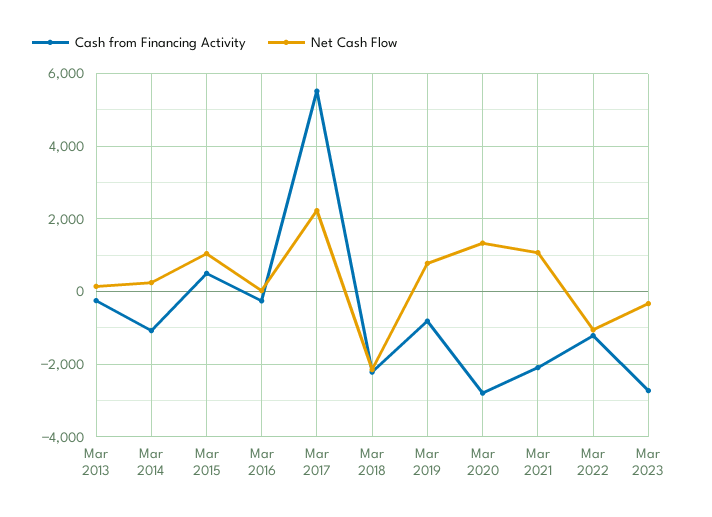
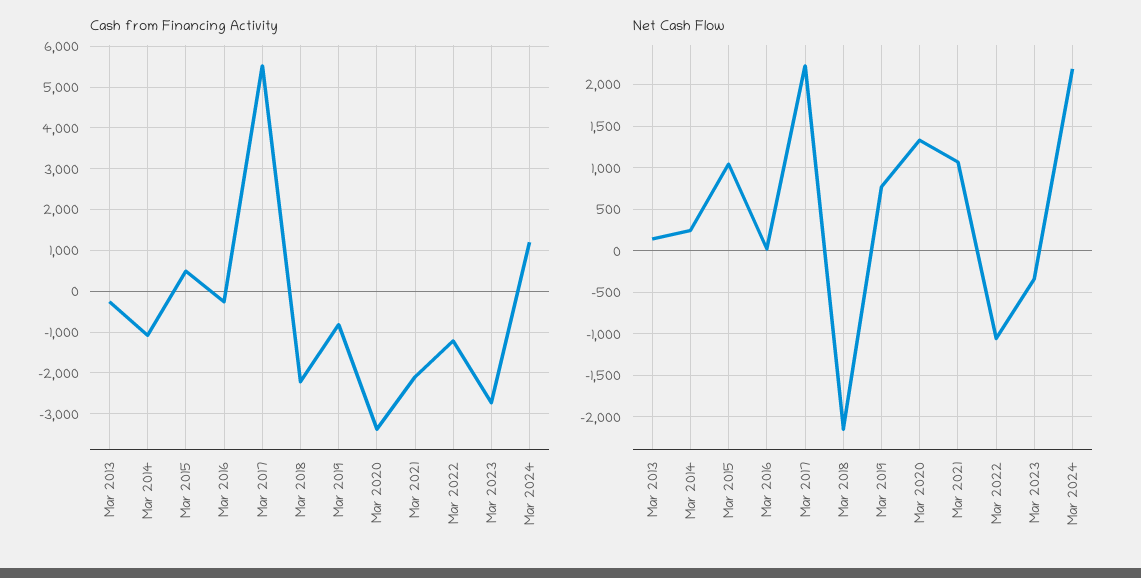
Cash from Financing Activity, Mar 2020: -2800 -> -3400
Cash from Financing Activity, Mar 2024: none -> 1200
Net Cash Flow, Mar 2024: none -> 2200

